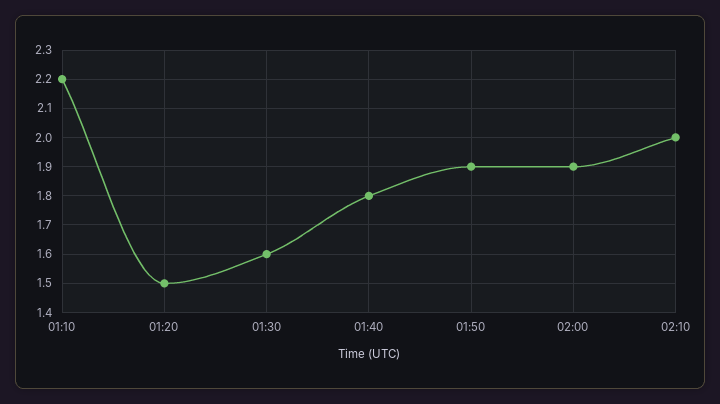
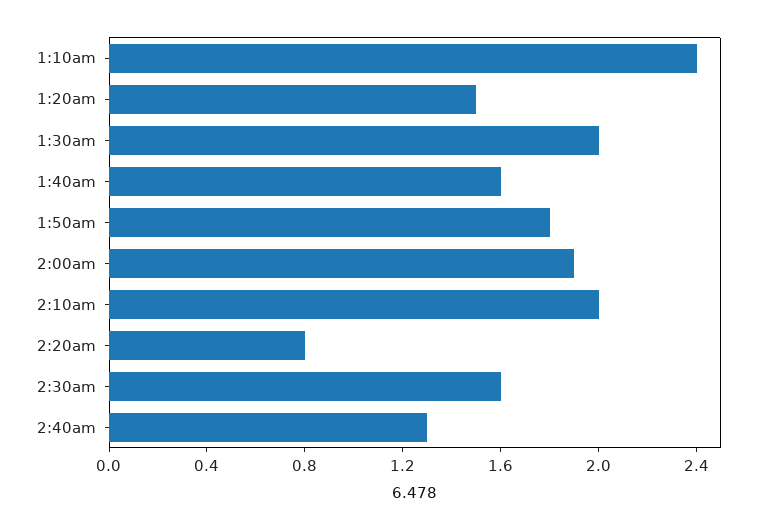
01:10: 2.2 -> 2.4
01:30: 1.6 -> 2
01:40: 1.8 -> 1.6
01:50: 1.9 -> 1.8
2:20am: none -> 0.8
2:30am: none -> 1.6
2:40am: none -> 1.3

